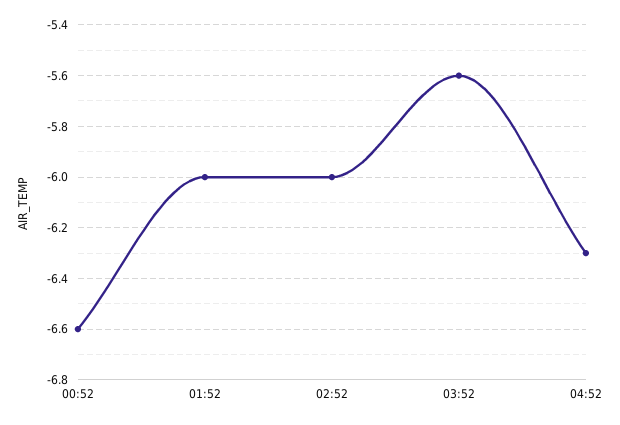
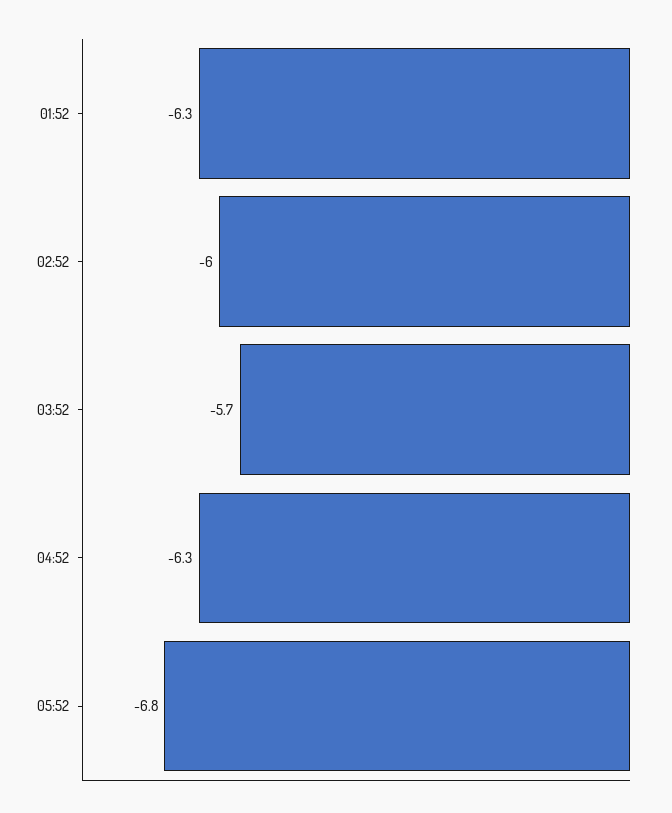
00:52: -6.6 -> none
01:52: -6 -> -6.3
03:52: -5.6 -> -5.7
05:52: none -> -6.8

